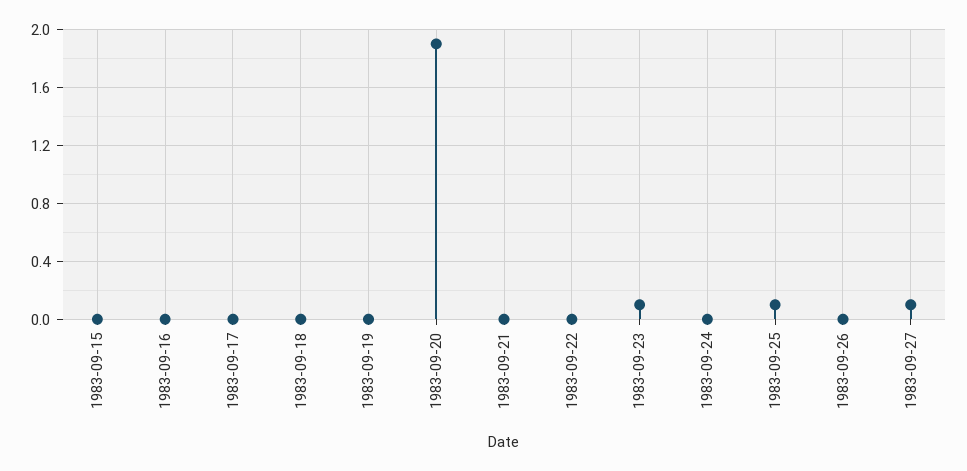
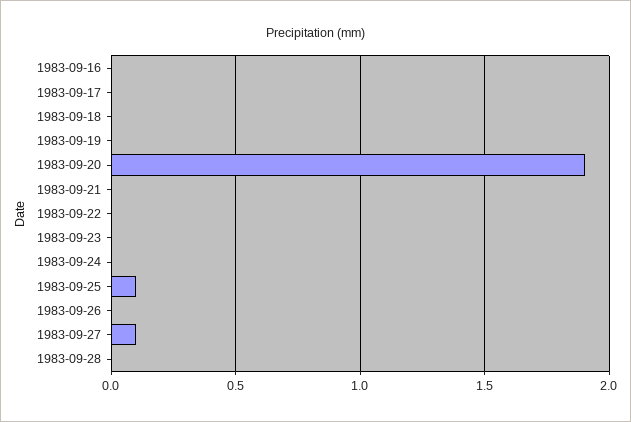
1983-09-15: 0 -> none
1983-09-23: 0.1 -> 0
1983-09-28: none -> 0

